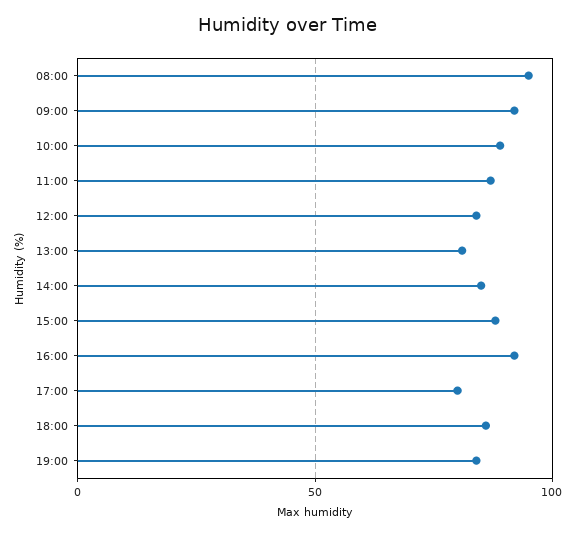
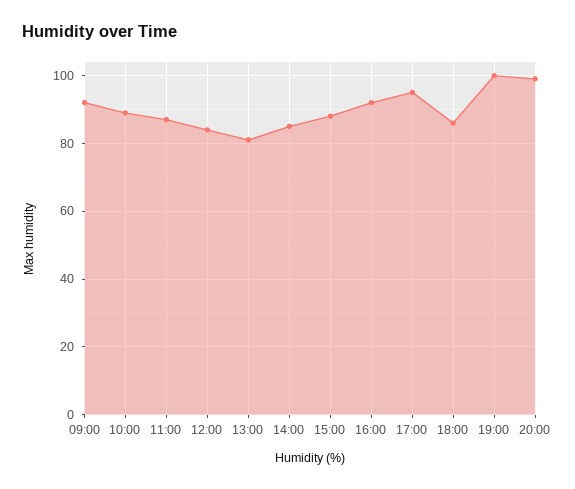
08:00: 95 -> none
17:00: 80 -> 95
19:00: 85 -> 100
20:00: none -> 100

